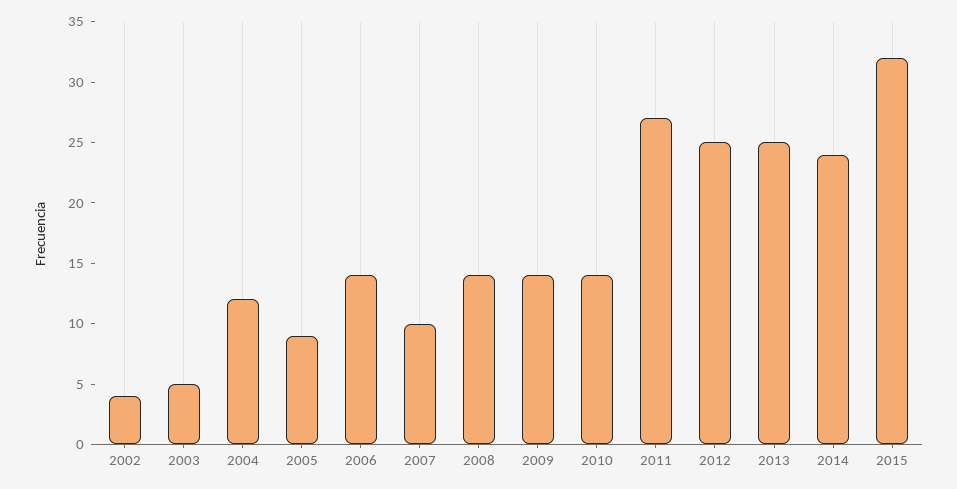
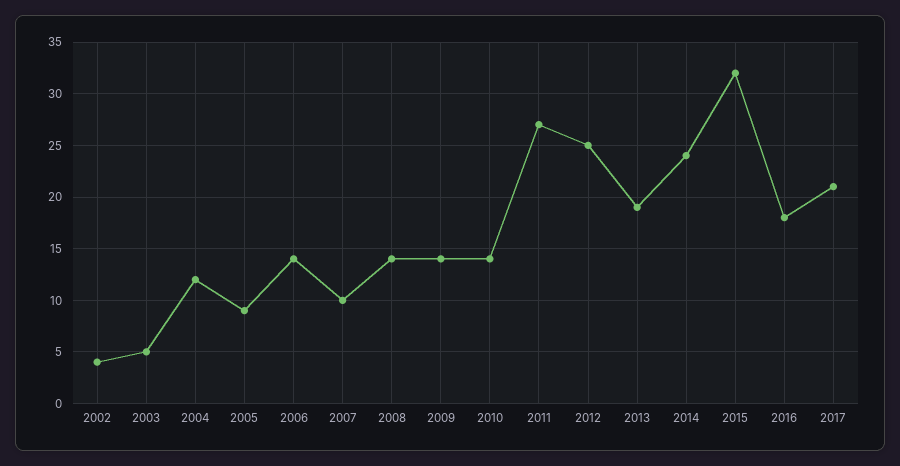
2013: 25 -> 19
2016: none -> 18
2017: none -> 21

